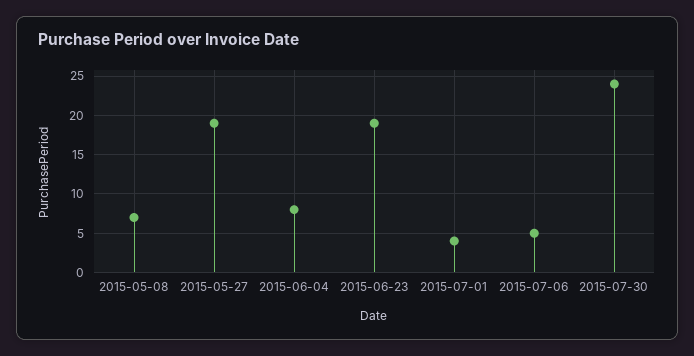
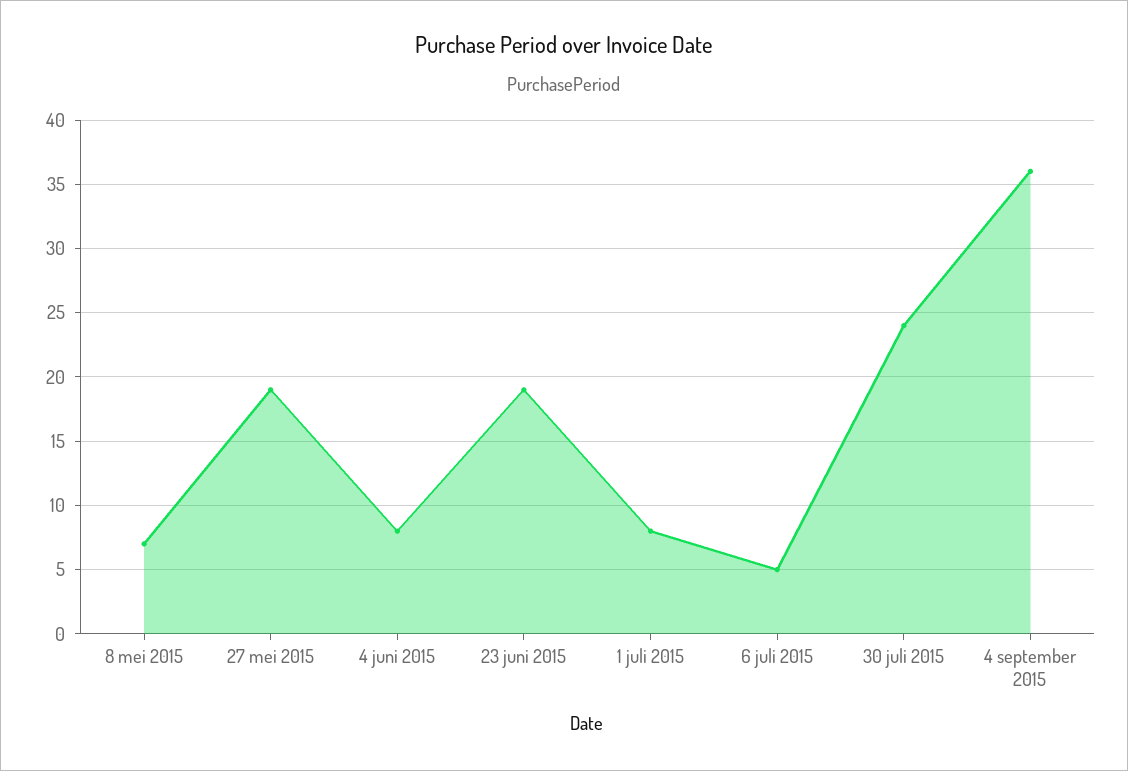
2015-07-01: 4 -> 8
4 september 2015: none -> 36

